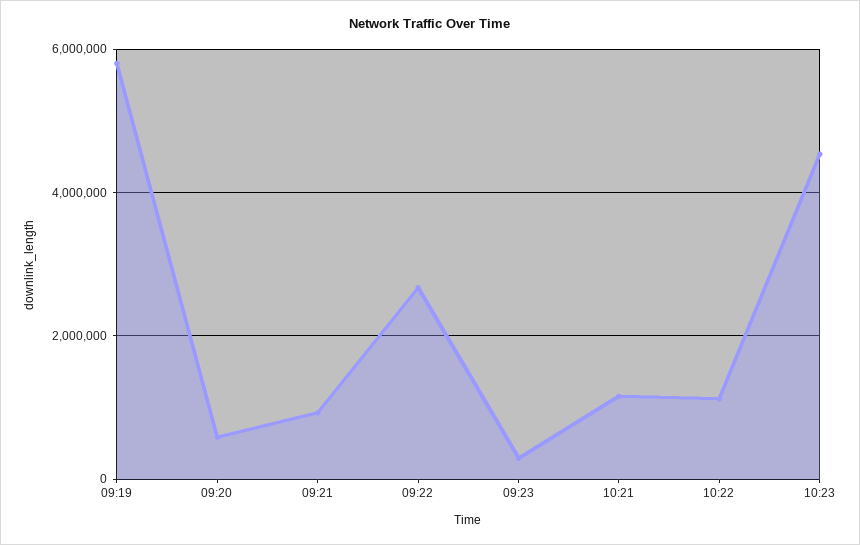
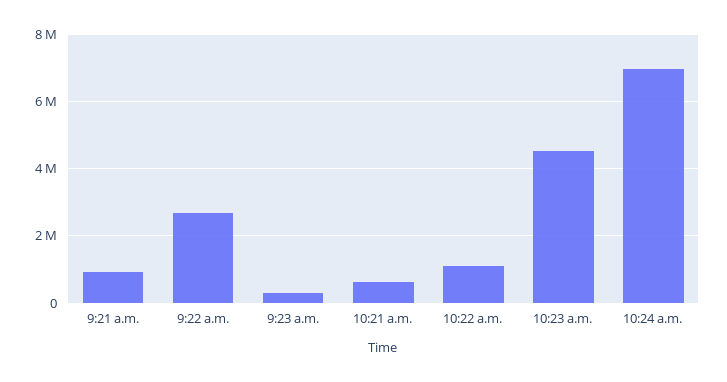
09:19: 5800000 -> none
09:20: 600000 -> none
10:21: 1200000 -> 600000
10:24 a.m.: none -> 7000000

